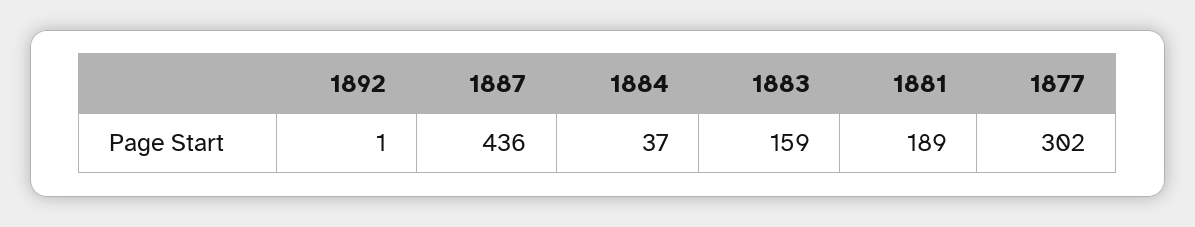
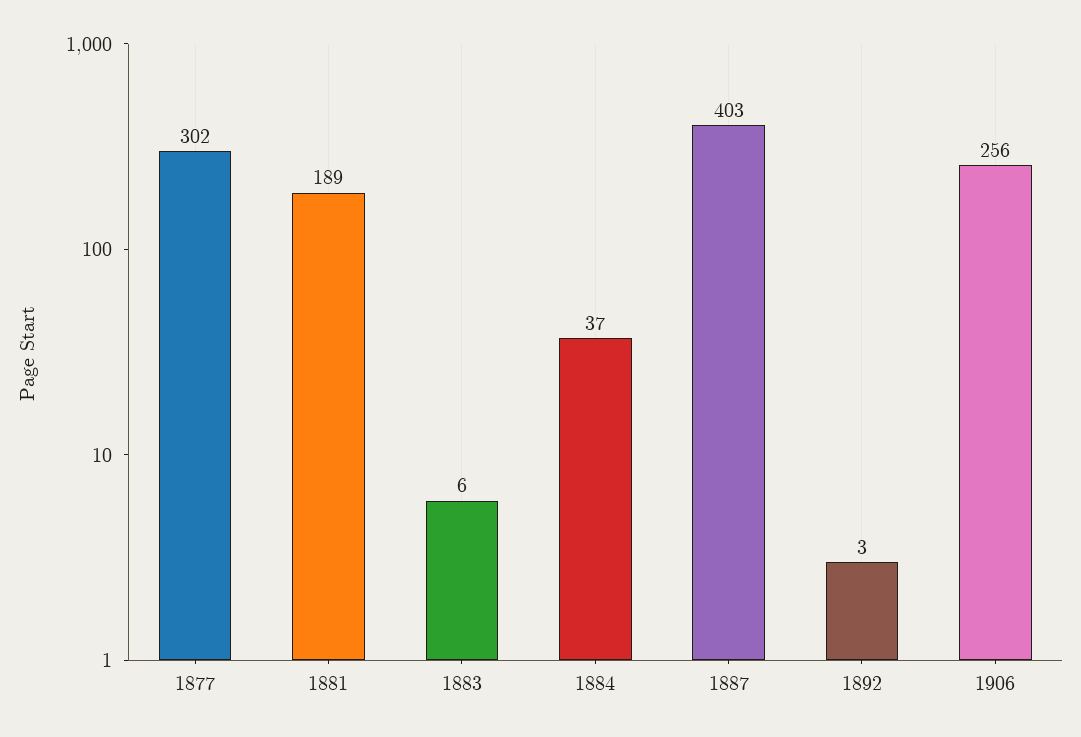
1892: 1 -> 3
1887: 436 -> 403
1883: 159 -> 6
1906: none -> 256

